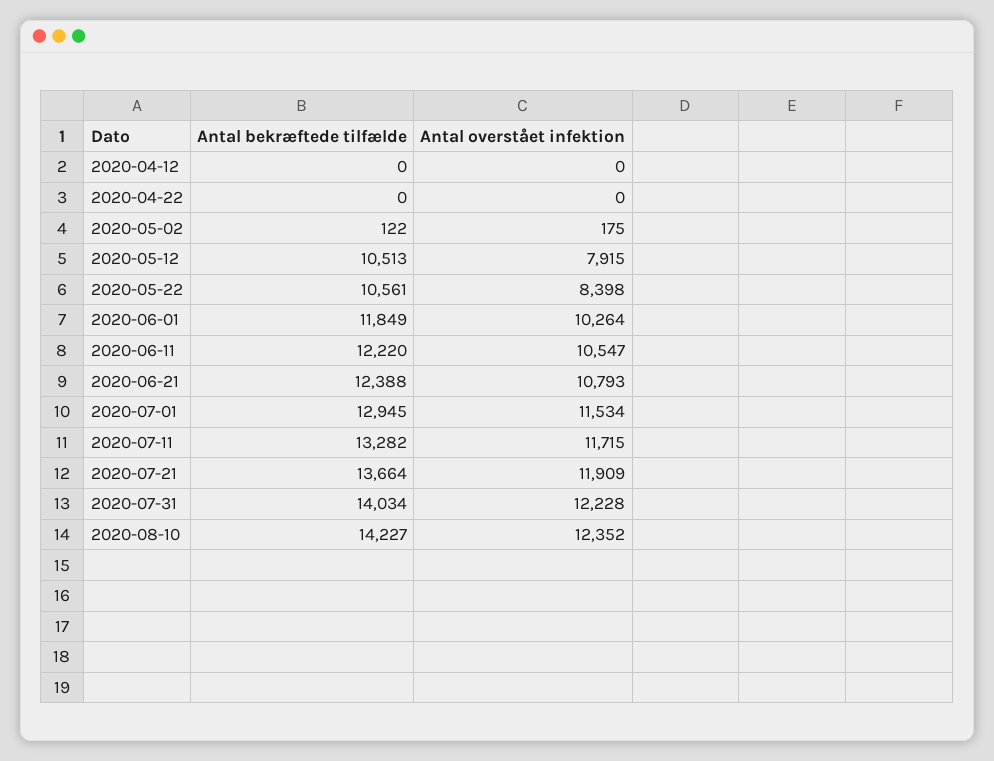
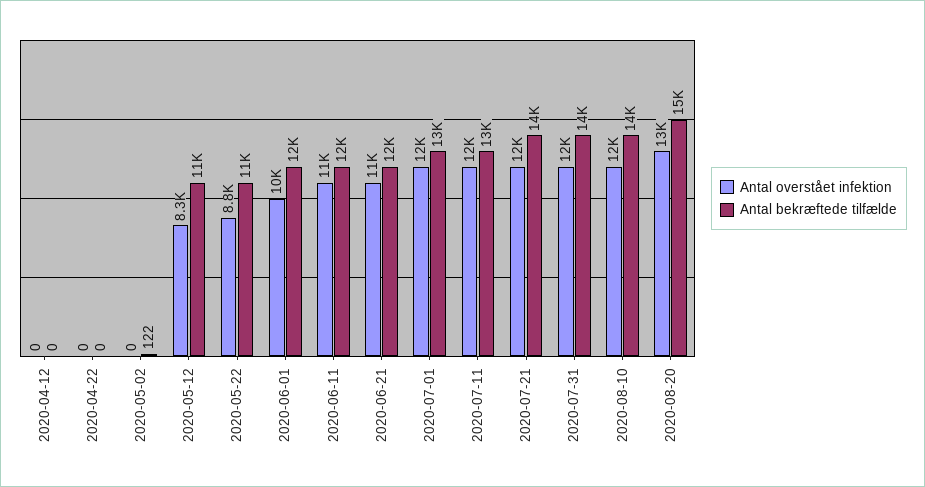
Antal overstået infektion, 2020-05-02: 175 -> 0
Antal overstået infektion, 2020-05-12: 7915 -> 8300
Antal overstået infektion, 2020-05-22: 8398 -> 8800
Antal overstået infektion, 2020-08-20: none -> 13000
Antal bekræftede tilfælde, 2020-08-20: none -> 15000

